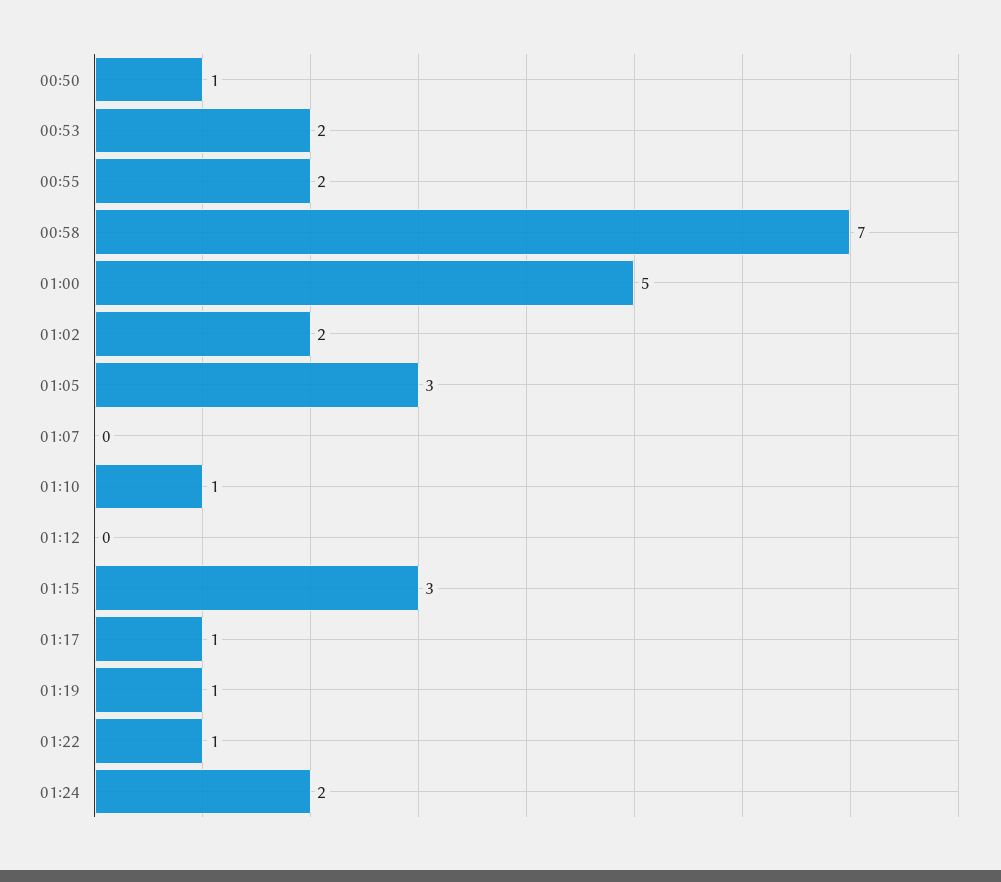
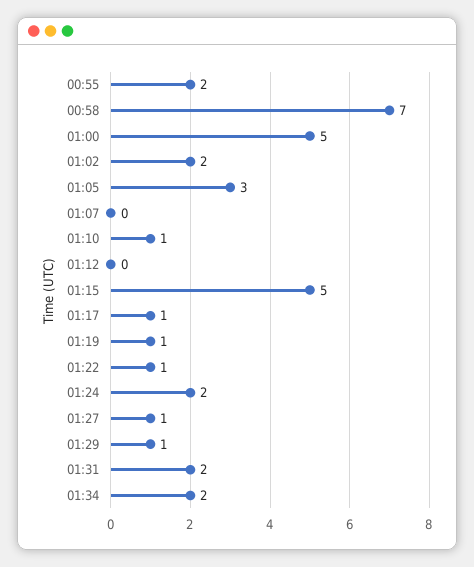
00:50: 1 -> none
00:53: 2 -> none
01:15: 3 -> 5
01:27: none -> 1
01:29: none -> 1
01:31: none -> 2
01:34: none -> 2

